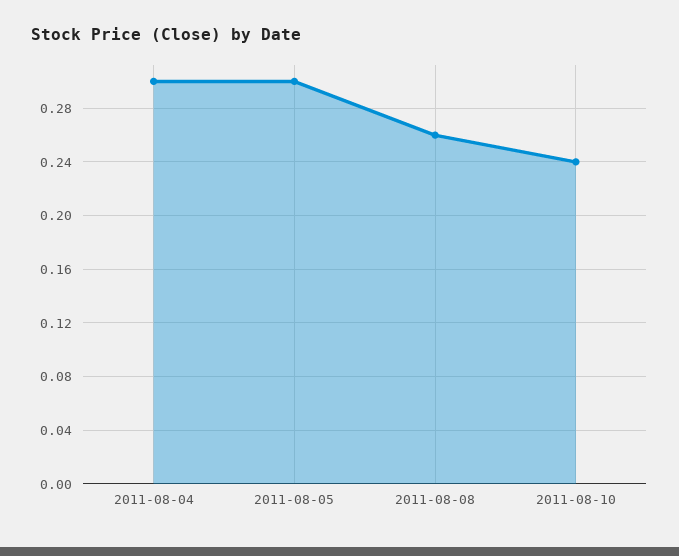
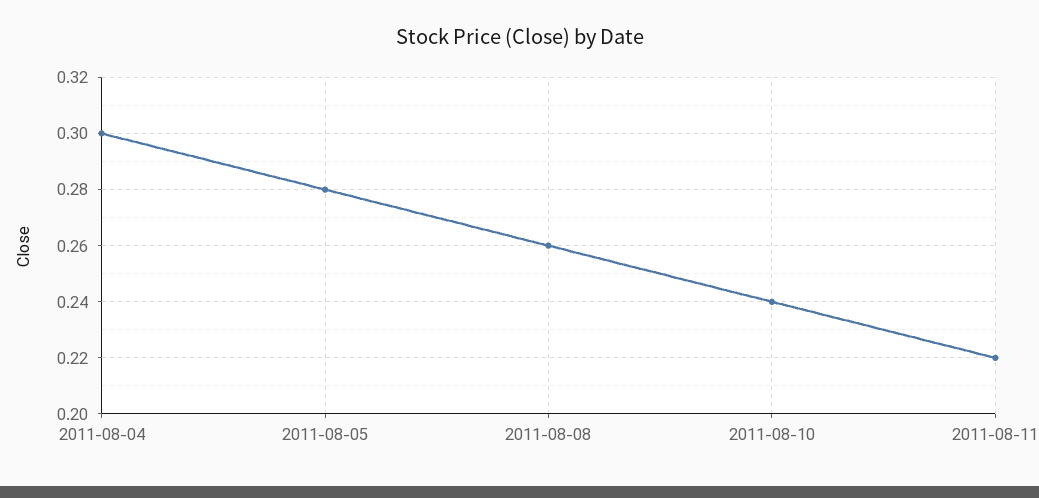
2011-08-05: 0.3 -> 0.28
2011-08-11: none -> 0.22

